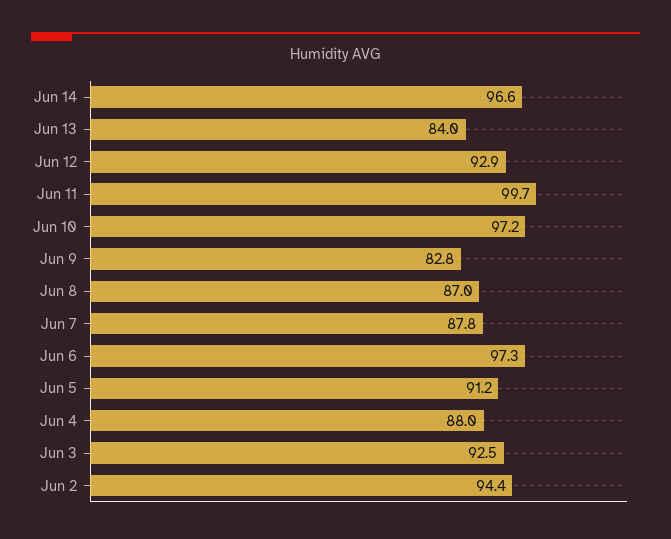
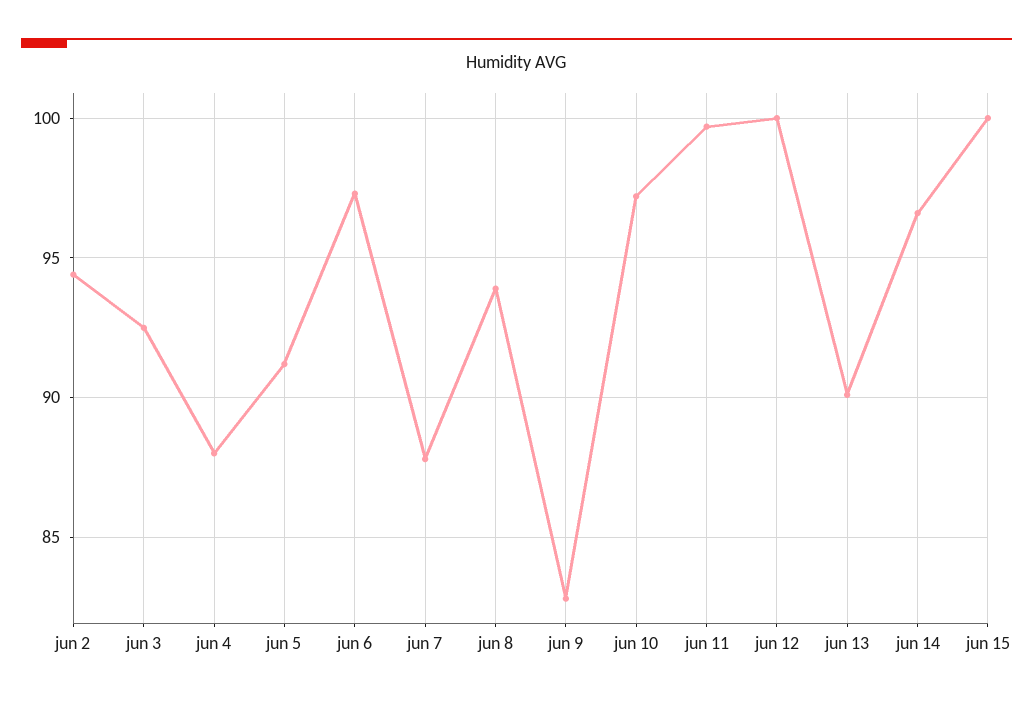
Jun 13: 84 -> 90
Jun 12: 92.9 -> 100
Jun 8: 87 -> 94
jun 15: none -> 100

